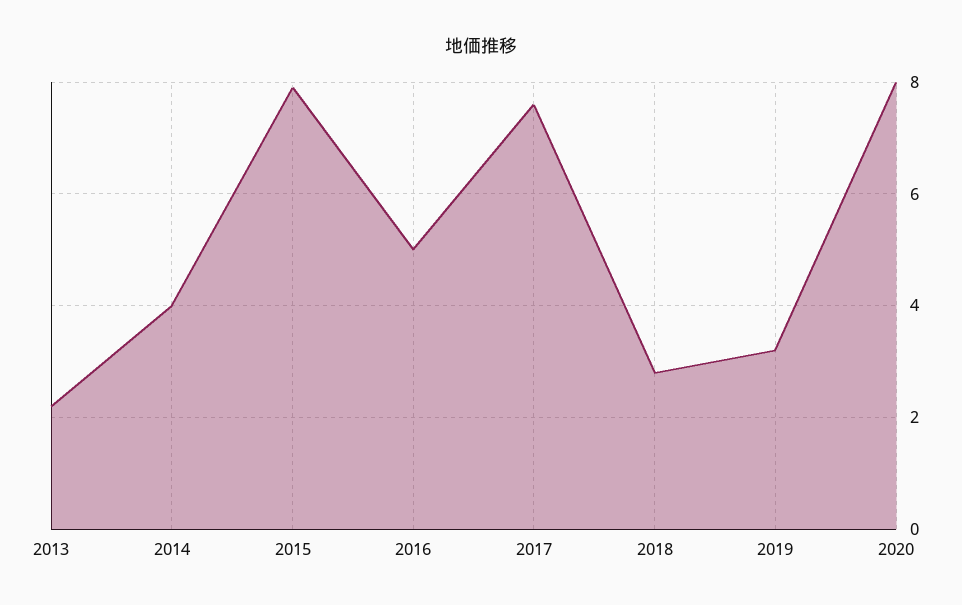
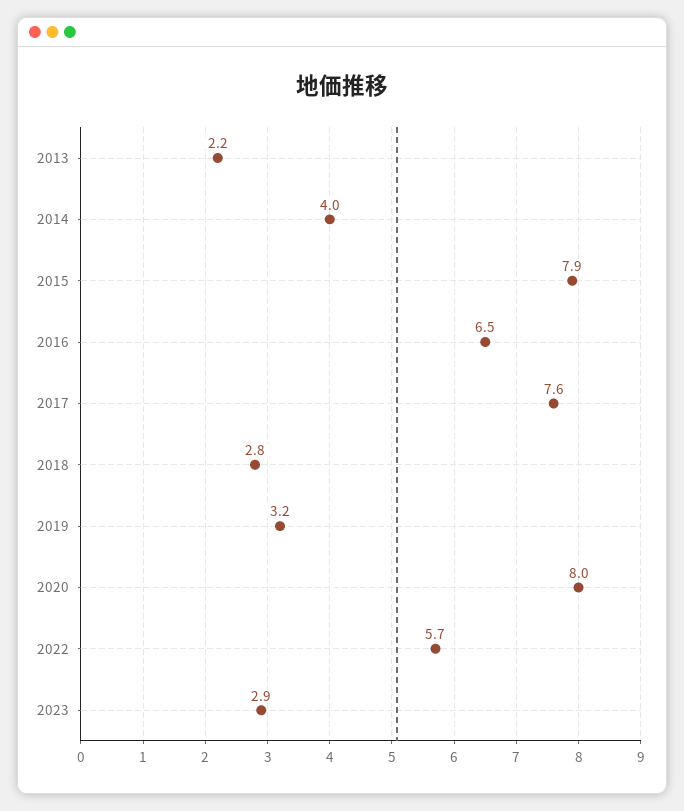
2016: 5 -> 6.5
2022: none -> 5.7
2023: none -> 2.9

